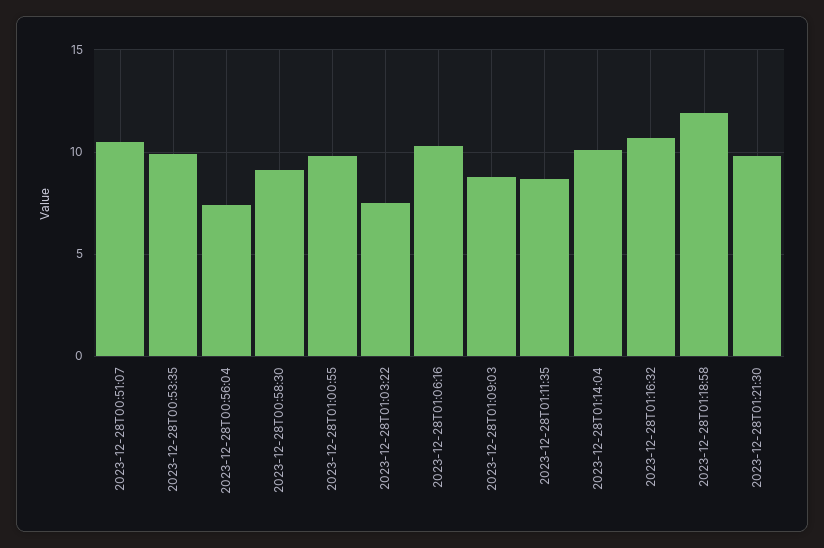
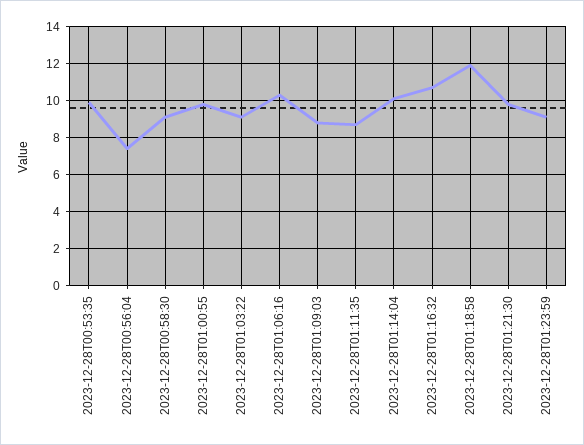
2023-12-28T00:51:07: 10.5 -> none
2023-12-28T01:03:22: 7.5 -> 9
2023-12-28T01:23:59: none -> 9

